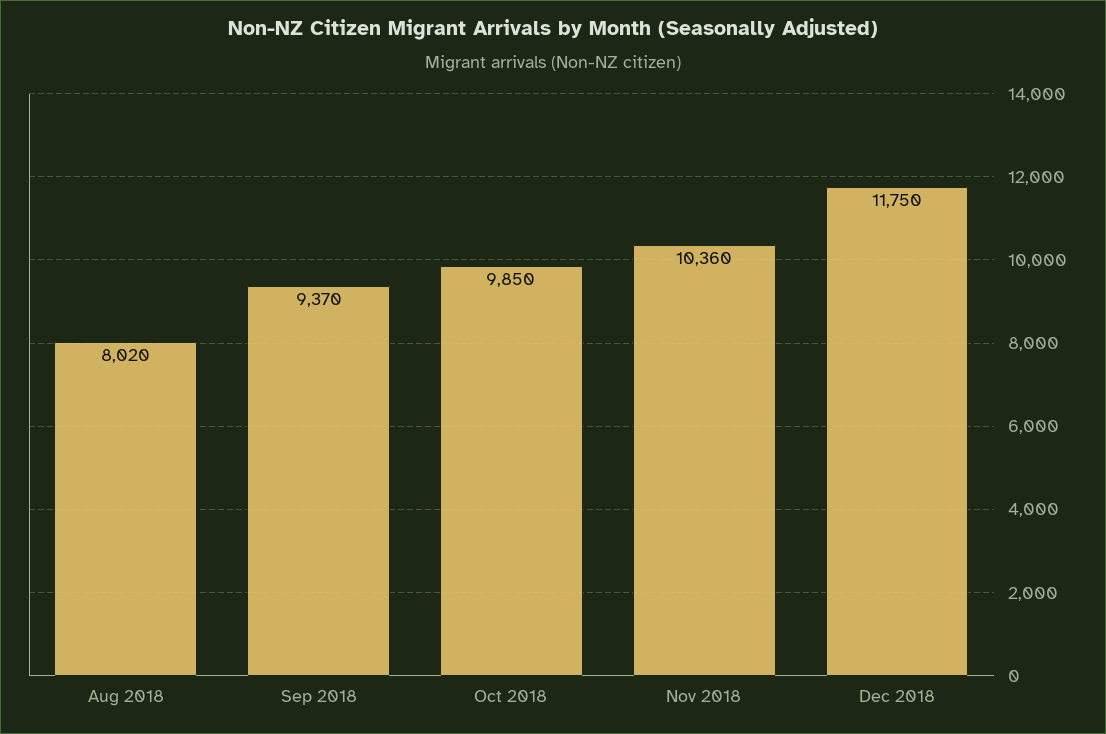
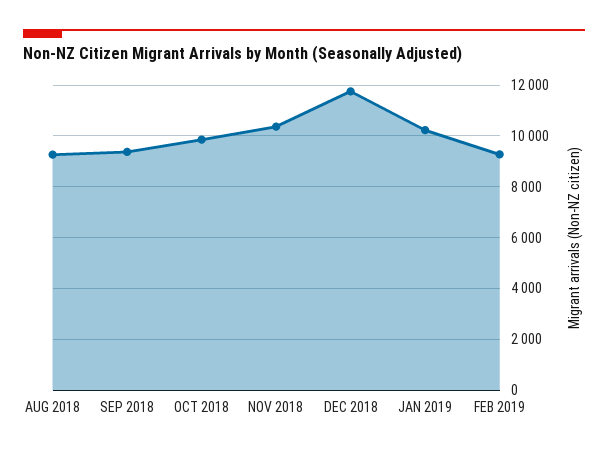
Aug 2018: 8020 -> 9250
JAN 2019: none -> 10250
FEB 2019: none -> 9250

